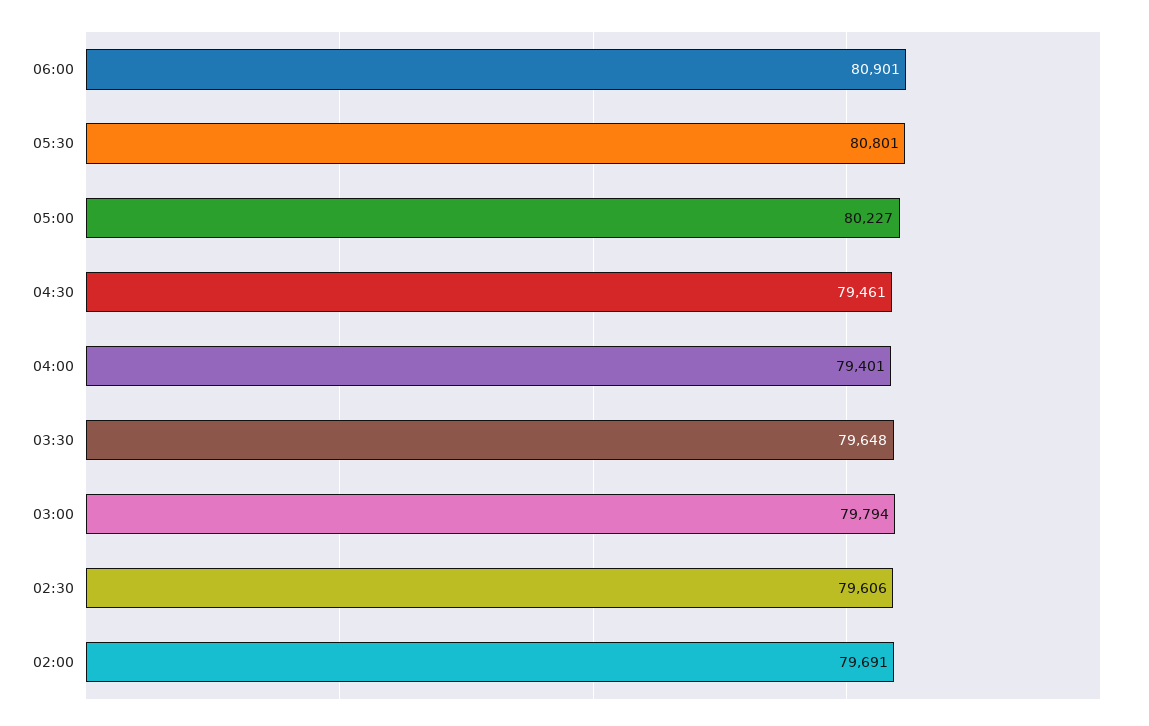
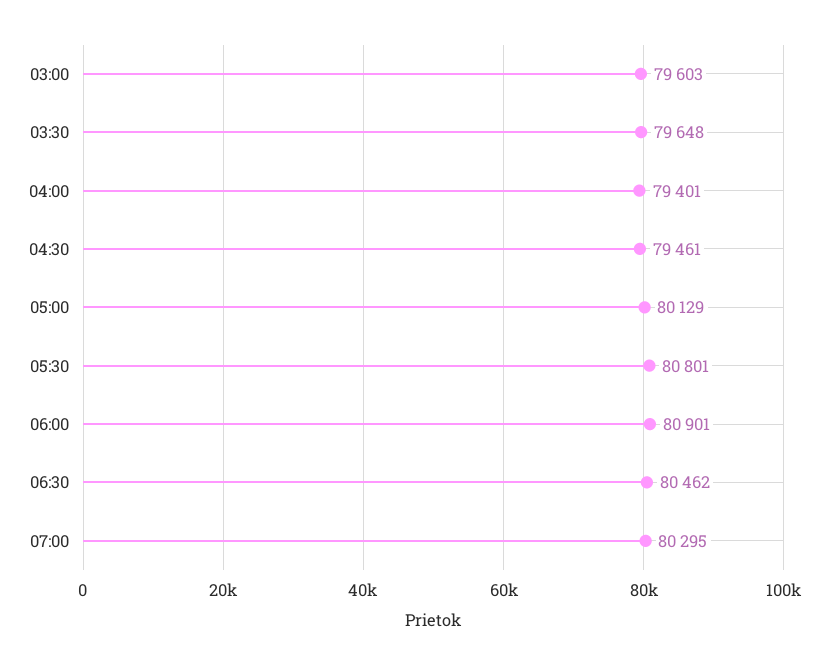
05:00: 80227 -> 80129
03:00: 79794 -> 79603
02:30: 79606 -> none
02:00: 79691 -> none
06:30: none -> 80462
07:00: none -> 80295

